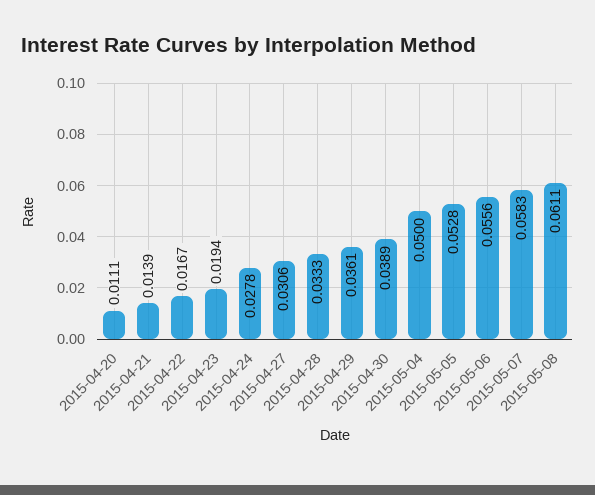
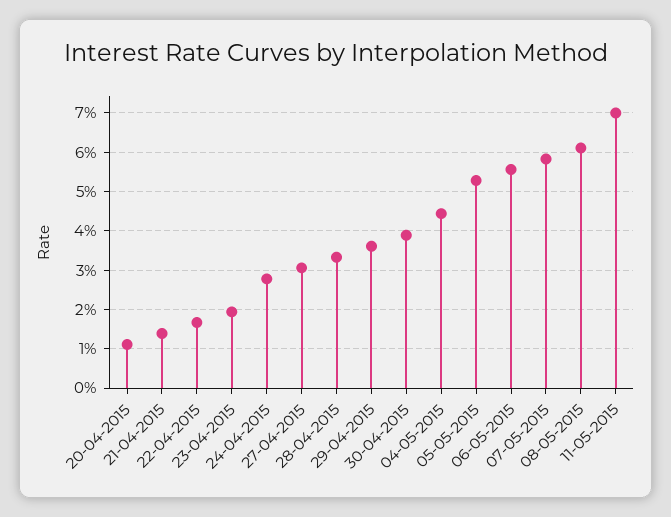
2015-05-04: 0.05 -> 0.044
11-05-2015: none -> 0.07

